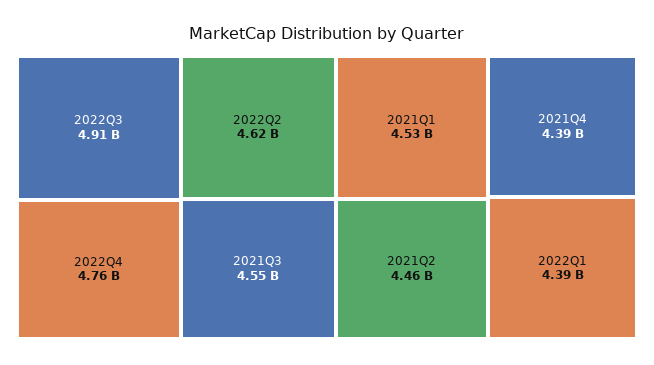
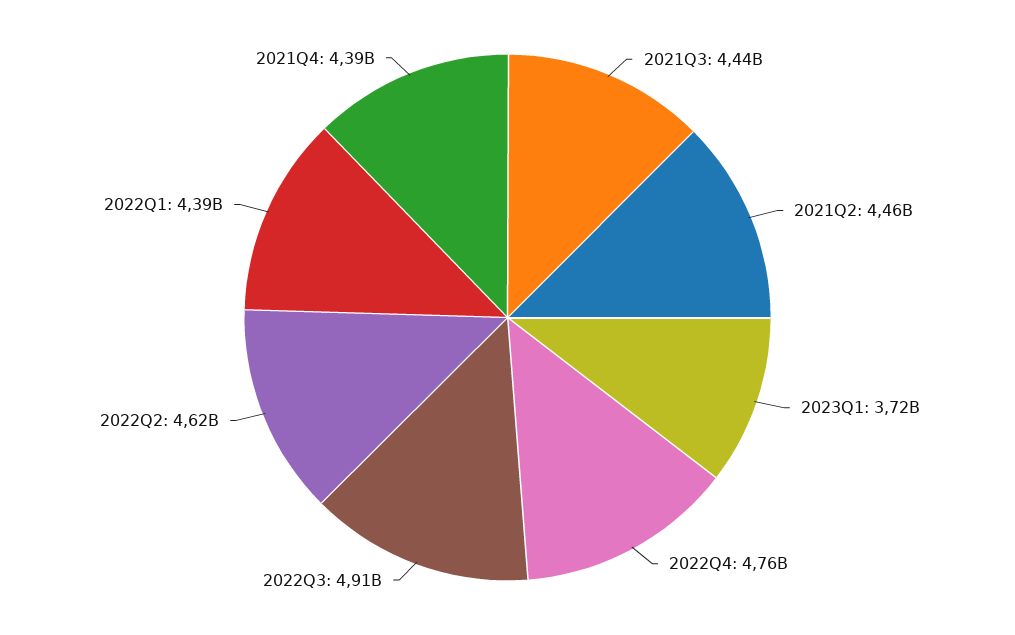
2021Q3: 4550000000 -> 4440000000
2021Q1: 4530000000 -> none
2023Q1: none -> 3720000000

